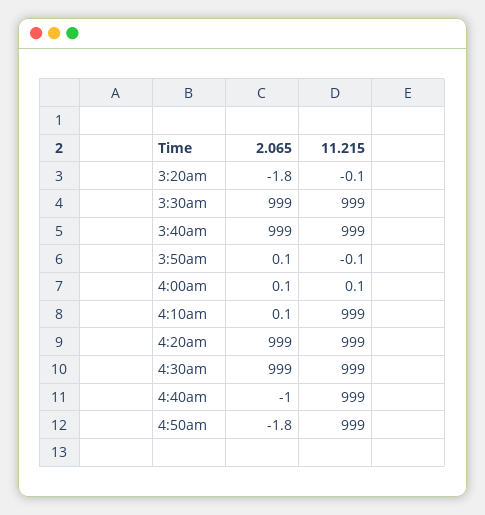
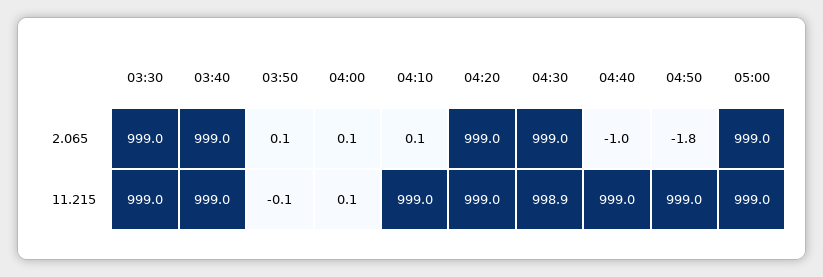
2.065, 3:20am: -1.8 -> none
11.215, 3:20am: -0.1 -> none
11.215, 4:30am: 999 -> 998.9
2.065, 05:00: none -> 999
11.215, 05:00: none -> 999

